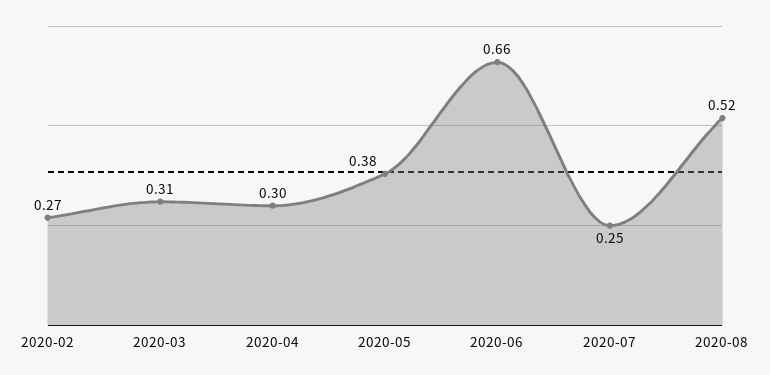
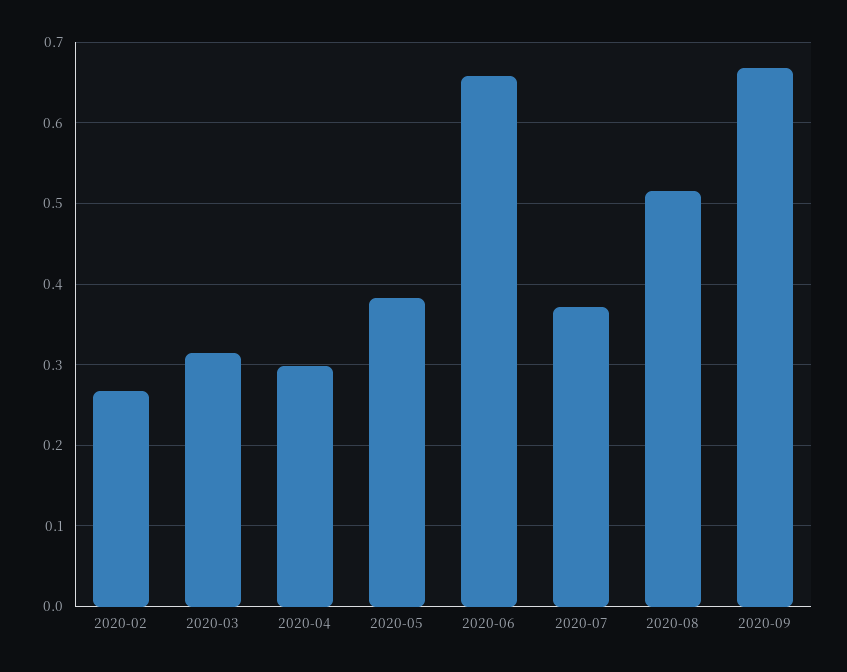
2020-07: 0.25 -> 0.37
2020-09: none -> 0.67

